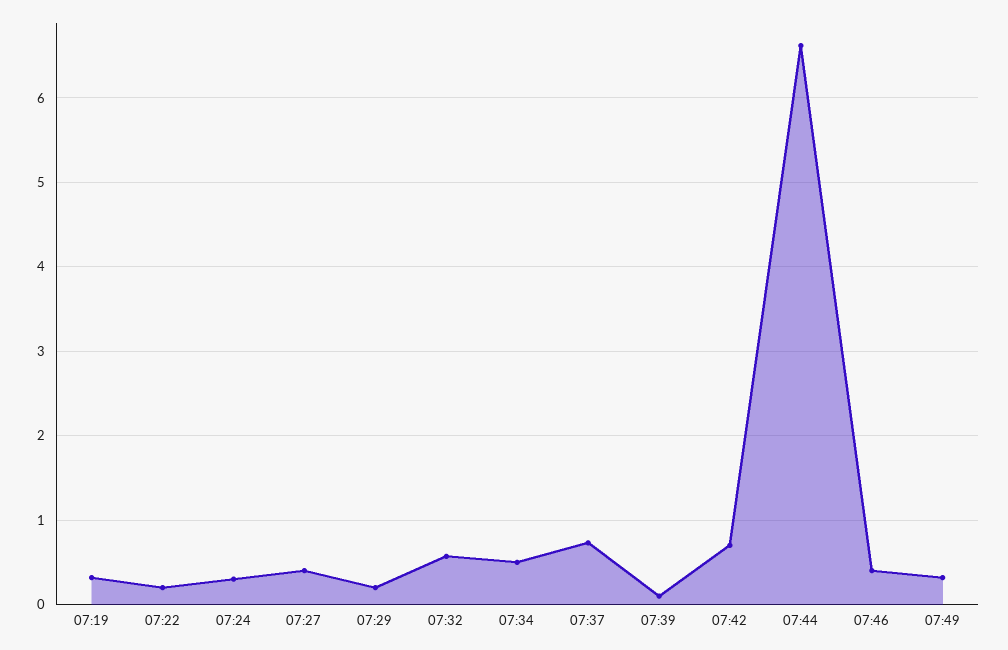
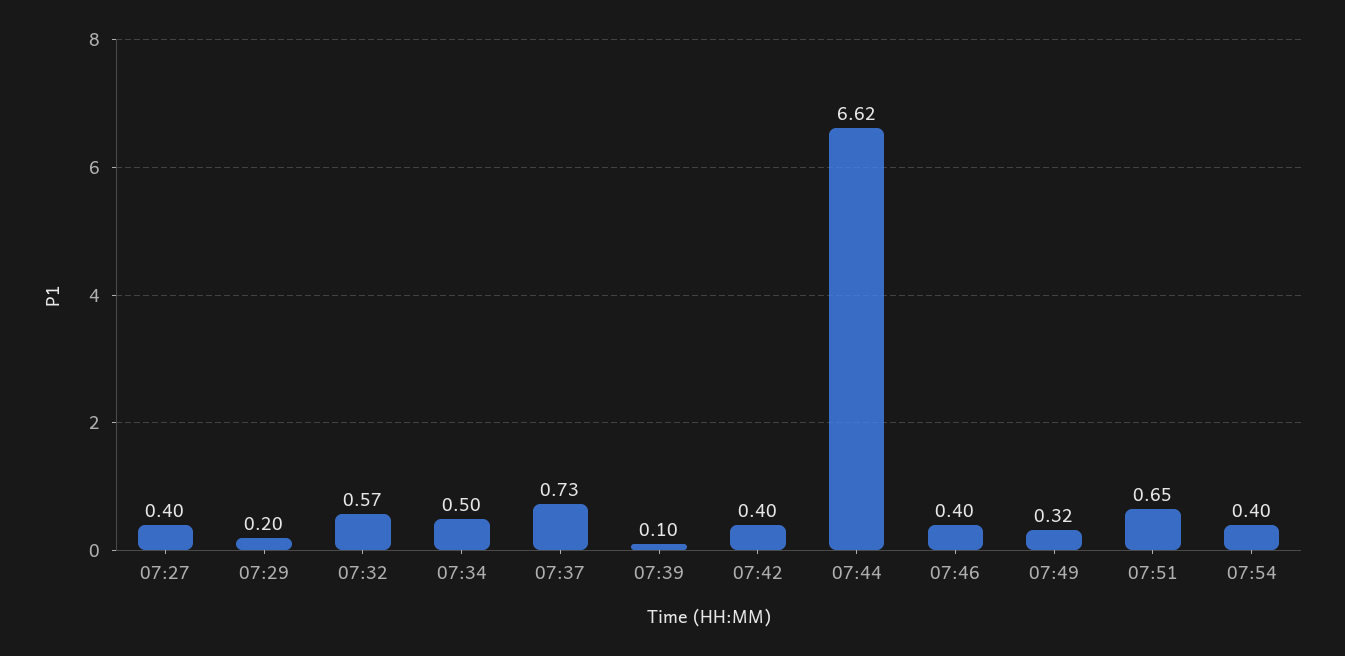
07:19: 0.3 -> none
07:22: 0.2 -> none
07:24: 0.3 -> none
07:42: 0.7 -> 0.4
07:51: none -> 0.65
07:54: none -> 0.4

